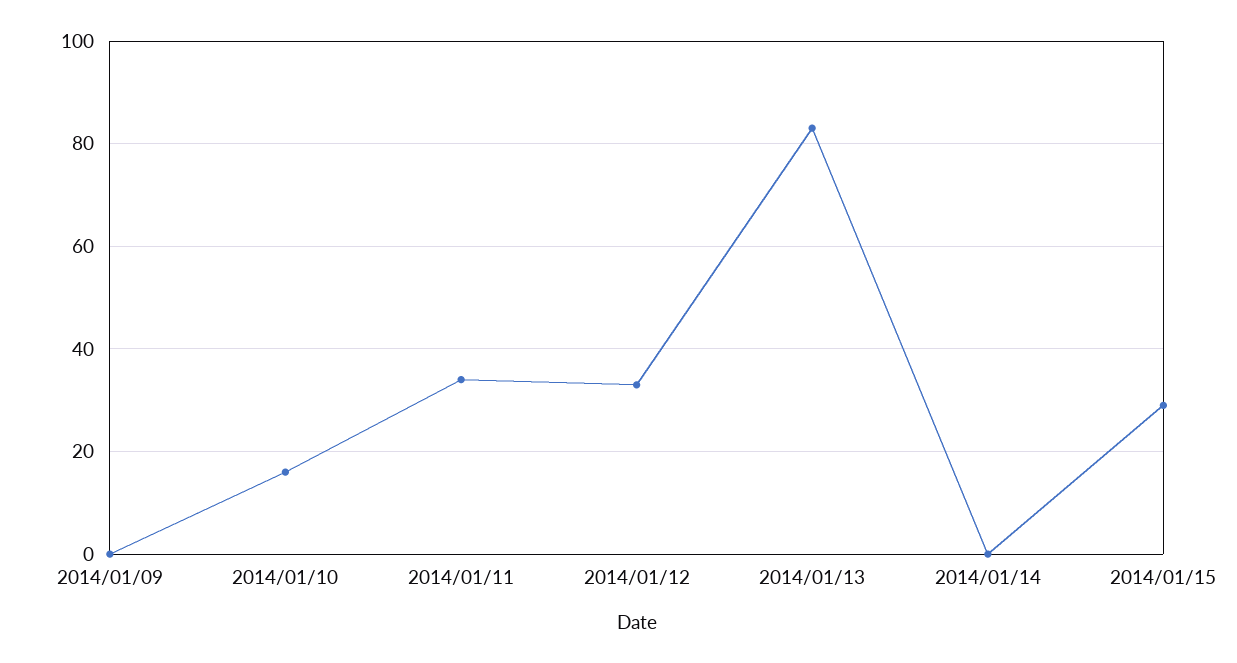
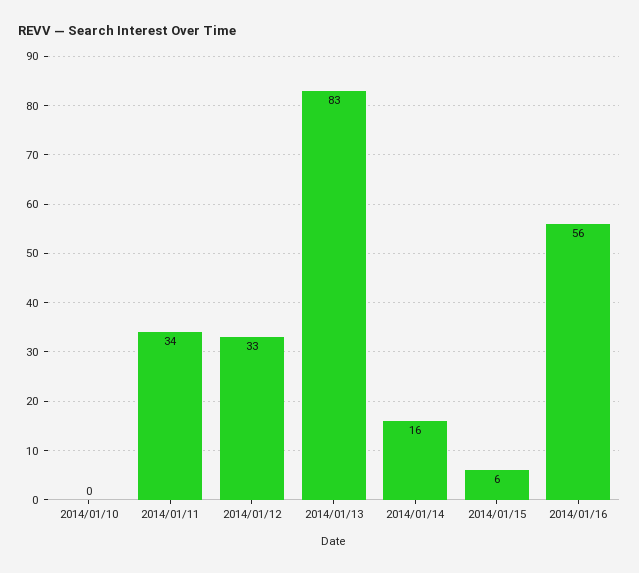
2014/01/09: 0 -> none
2014/01/10: 15 -> 0
2014/01/14: 0 -> 16
2014/01/15: 30 -> 6
2014/01/16: none -> 56

